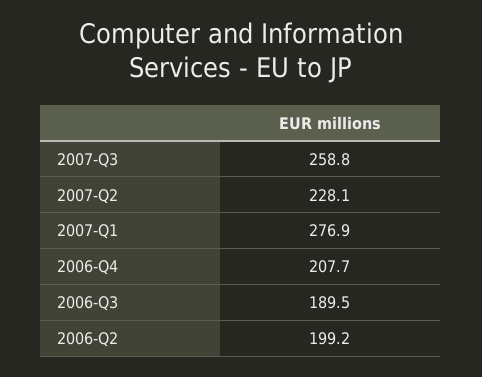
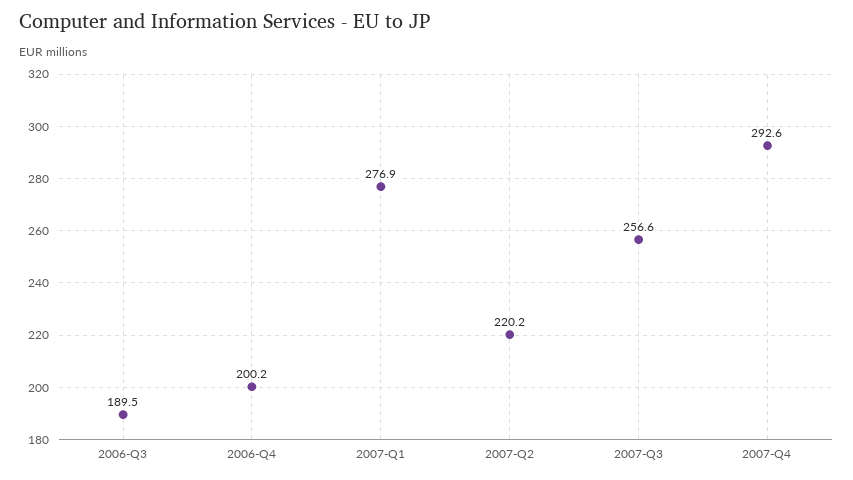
2007-Q3: 258.8 -> 256.6
2007-Q2: 228.1 -> 220.2
2006-Q4: 207.7 -> 200.2
2006-Q2: 199.2 -> none
2007-Q4: none -> 292.6

